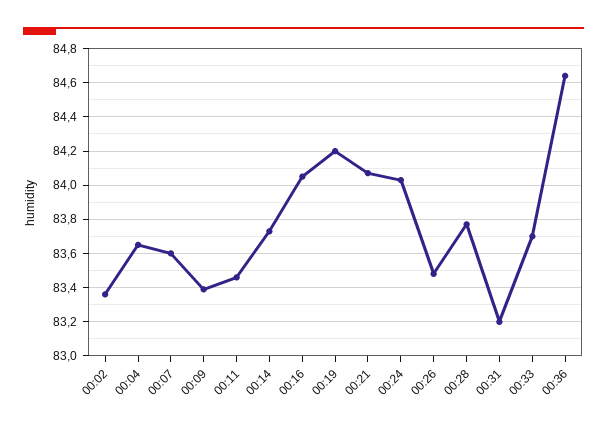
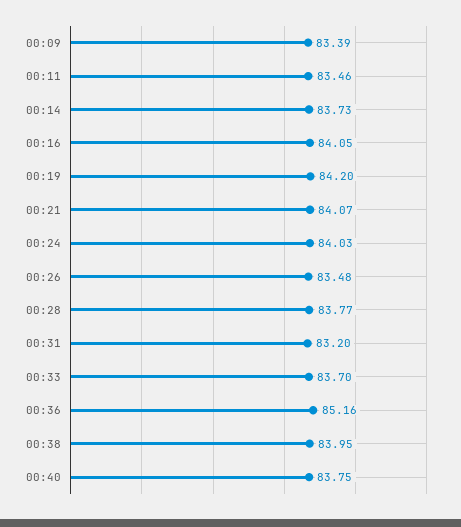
00:02: 83.35 -> none
00:04: 83.65 -> none
00:07: 83.6 -> none
00:36: 84.65 -> 85.16
00:38: none -> 83.95
00:40: none -> 83.75

